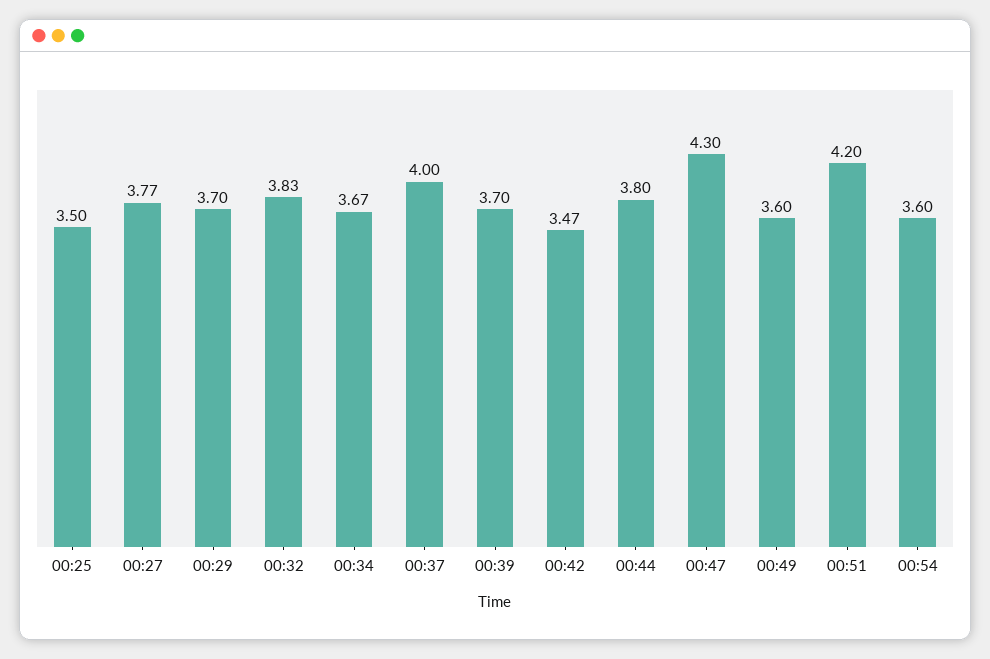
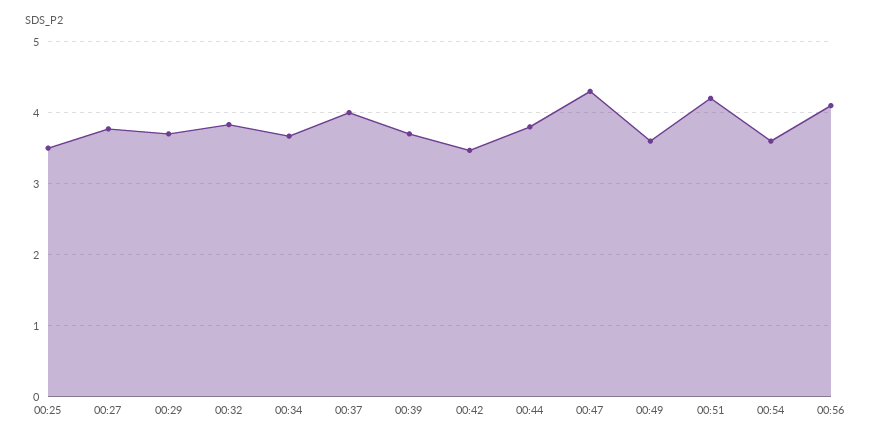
00:56: none -> 4.1

